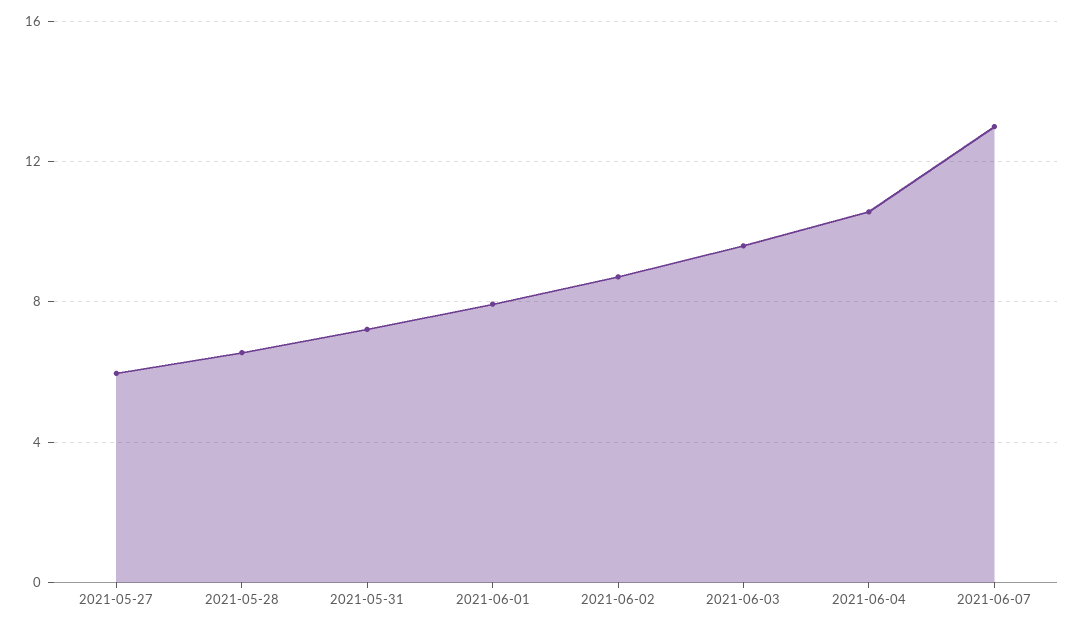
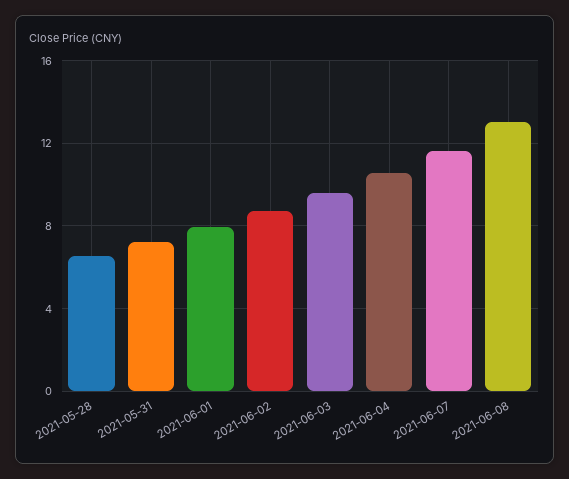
2021-05-27: 6 -> none
2021-06-07: 13 -> 11.5
2021-06-08: none -> 13

